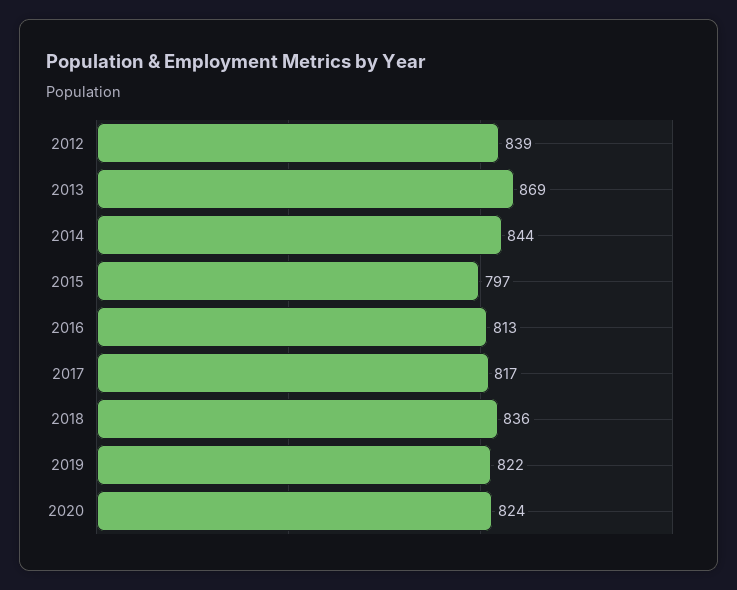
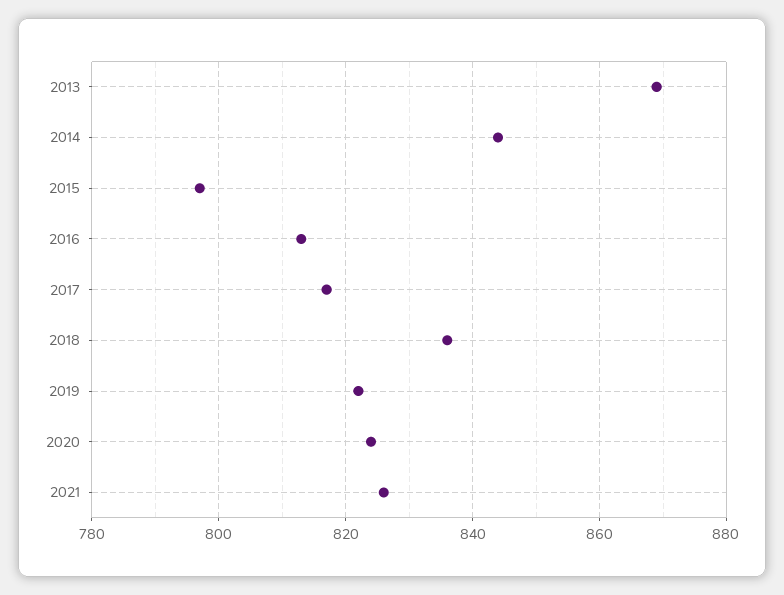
2012: 839 -> none
2021: none -> 825

